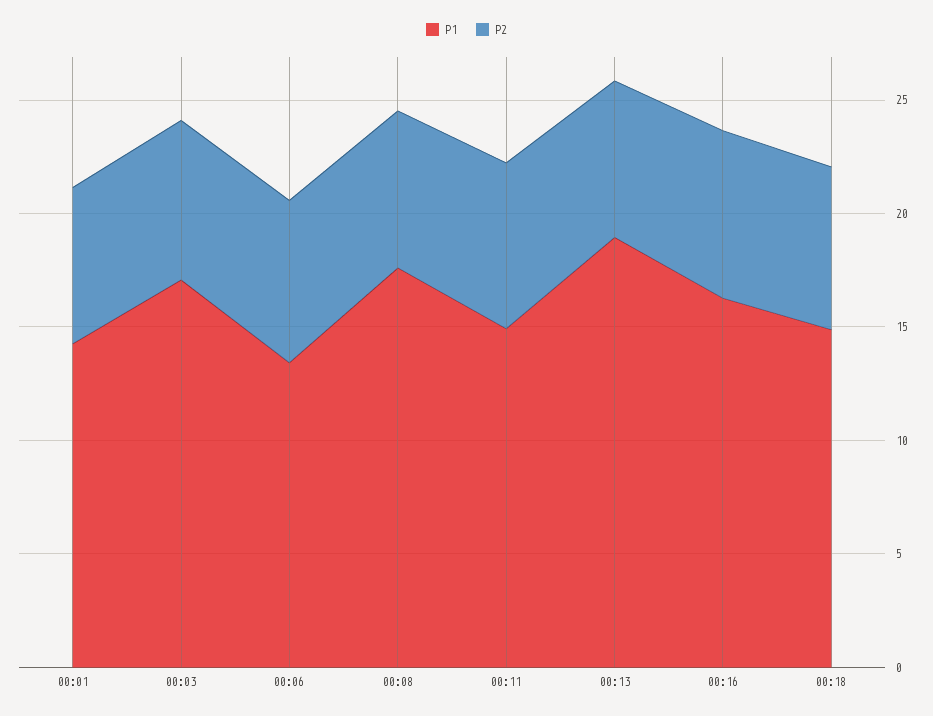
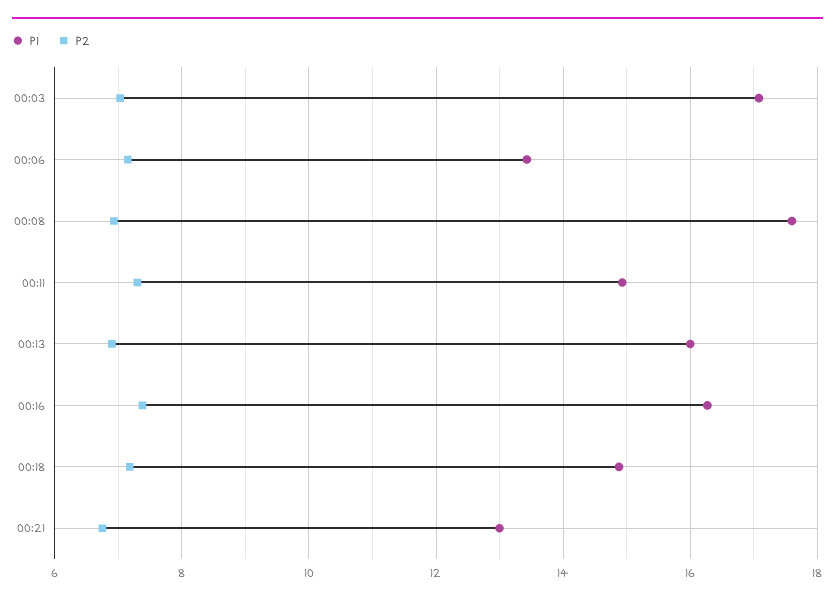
P1, 00:01: 14 -> none
P2, 00:01: 7 -> none
P1, 00:13: 19 -> 16
P1, 00:21: none -> 13
P2, 00:21: none -> 6.8

